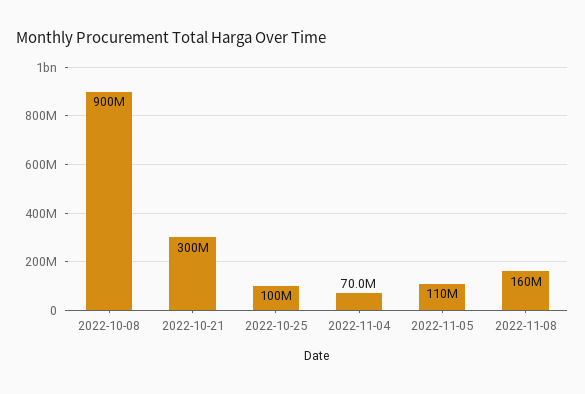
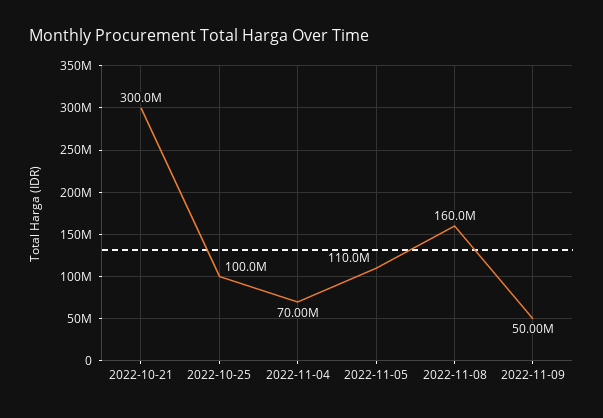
2022-10-08: 900000000 -> none
2022-11-09: none -> 50000000

